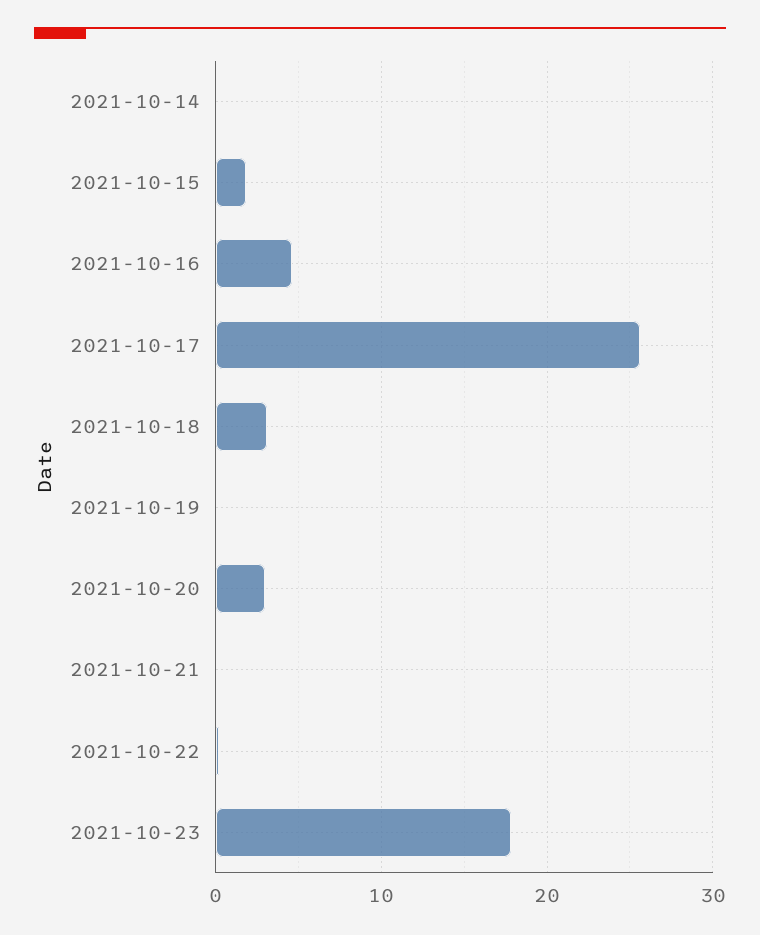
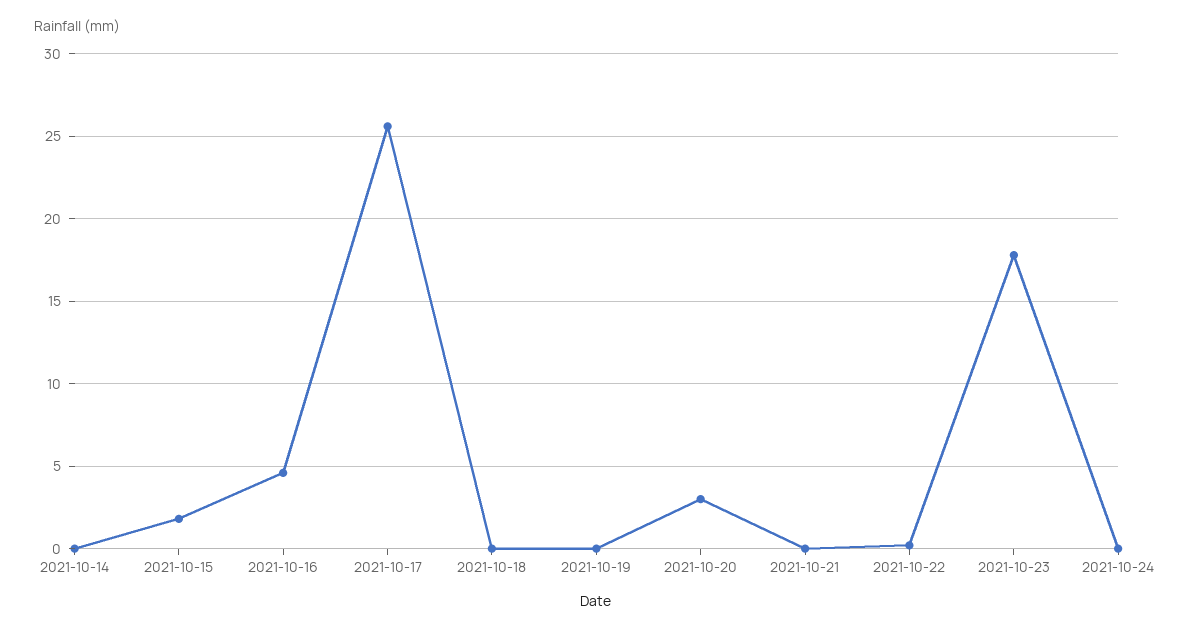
2021-10-18: 3 -> 0
2021-10-24: none -> 0

